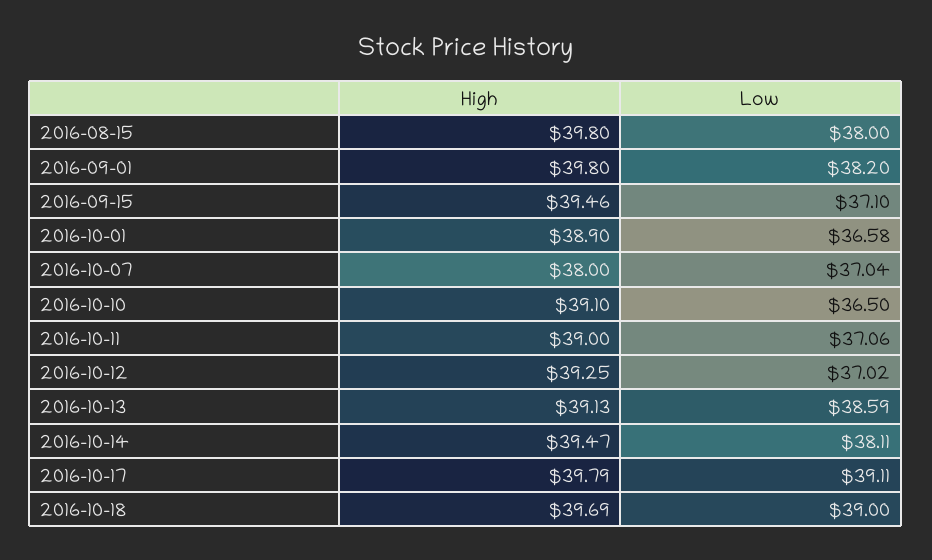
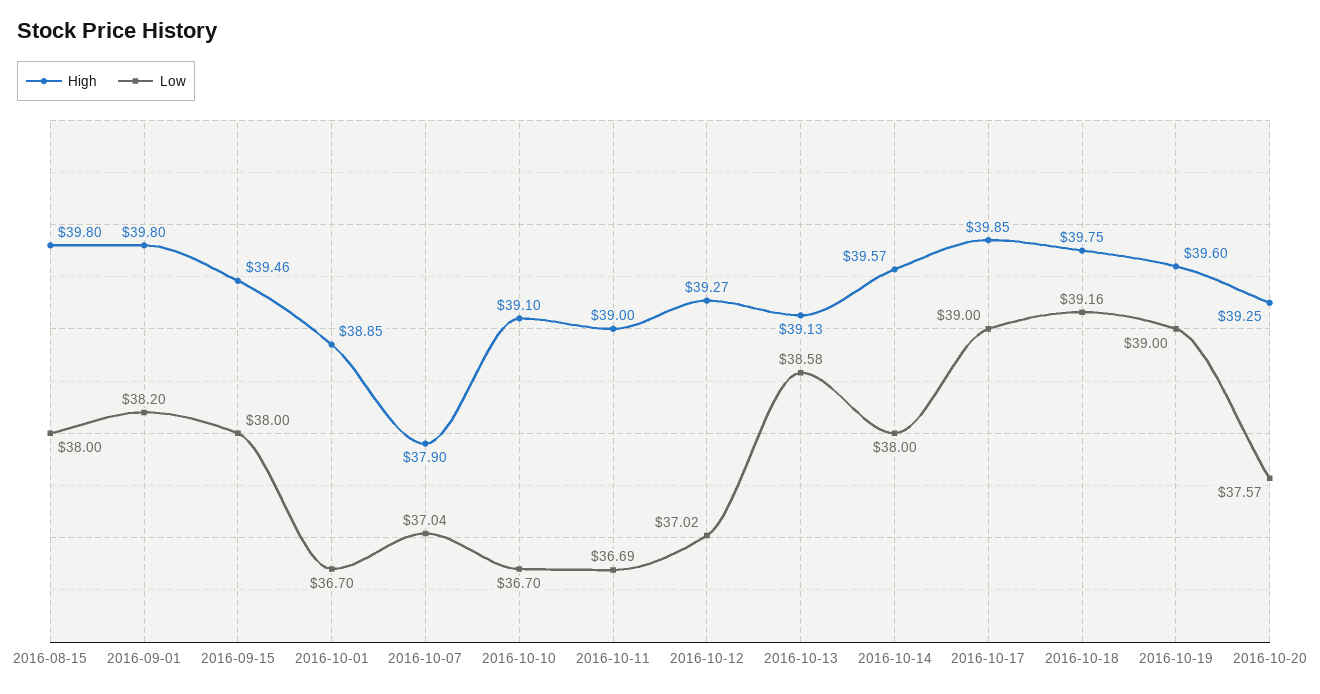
Low, 2016-09-15: 37.1 -> 38
High, 2016-10-01: 38.9 -> 38.85
Low, 2016-10-01: 36.58 -> 36.7
High, 2016-10-07: 38 -> 37.9
Low, 2016-10-10: 36.5 -> 36.7
Low, 2016-10-11: 37.06 -> 36.69
High, 2016-10-12: 39.25 -> 39.27
Low, 2016-10-13: 38.59 -> 38.58
High, 2016-10-14: 39.47 -> 39.57
Low, 2016-10-14: 38.11 -> 38
High, 2016-10-17: 39.79 -> 39.85
Low, 2016-10-17: 39.11 -> 39
High, 2016-10-18: 39.69 -> 39.75
Low, 2016-10-18: 39 -> 39.16
High, 2016-10-19: none -> 39.6
Low, 2016-10-19: none -> 39
High, 2016-10-20: none -> 39.25
Low, 2016-10-20: none -> 37.57

